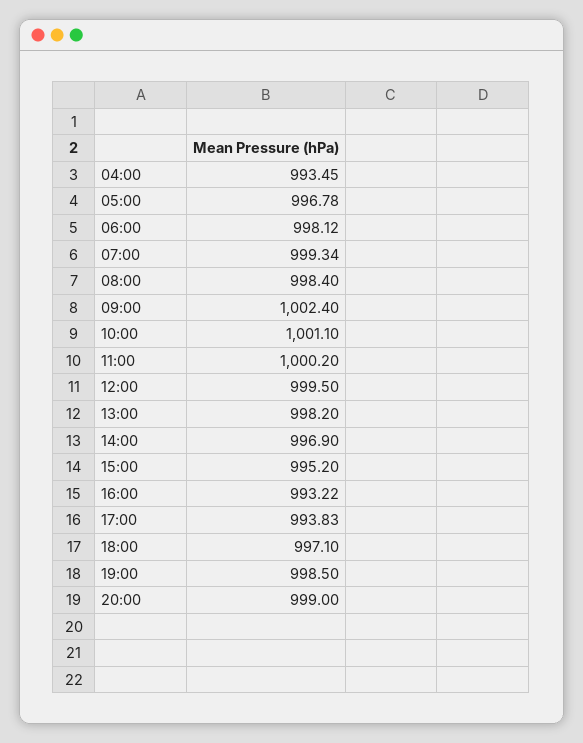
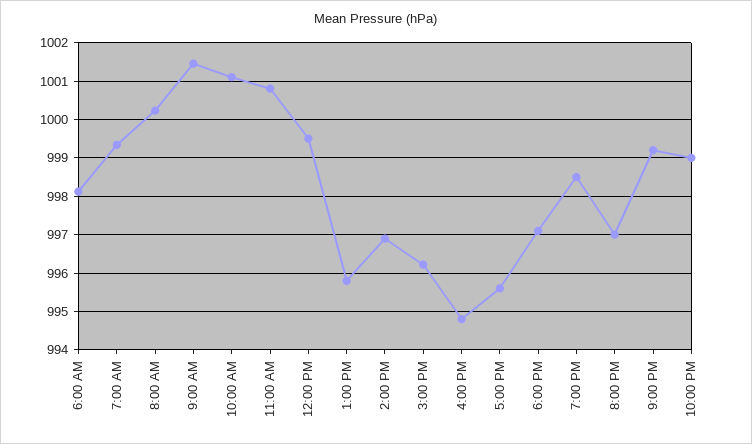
04:00: 993.45 -> none
05:00: 996.78 -> none
08:00: 998.4 -> 1000.2
09:00: 1002.4 -> 1001.4
11:00: 1000.2 -> 1000.8
13:00: 998.2 -> 995.8
15:00: 995.2 -> 996.2
16:00: 993.22 -> 994.8
17:00: 993.83 -> 995.6
20:00: 999 -> 997
9:00 PM: none -> 999.2
10:00 PM: none -> 999

